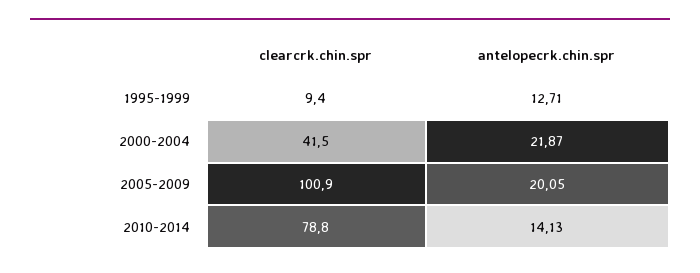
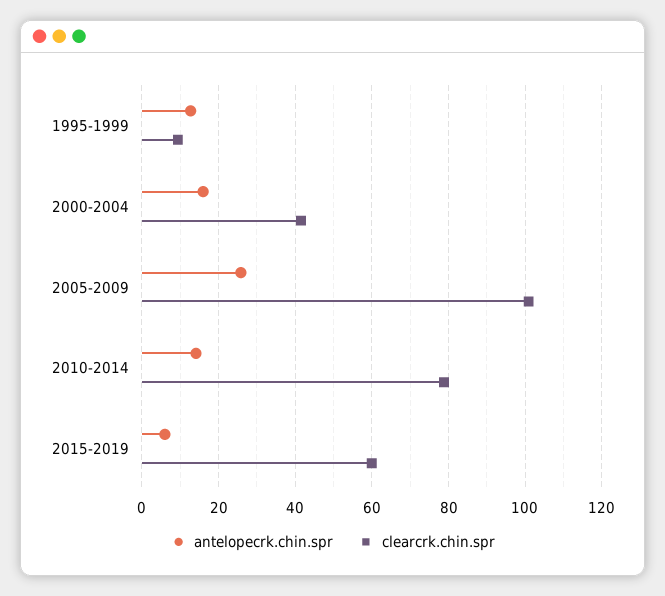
antelopecrk.chin.spr, 2000-2004: 21.87 -> 16
antelopecrk.chin.spr, 2005-2009: 20.05 -> 26
antelopecrk.chin.spr, 2015-2019: none -> 6
clearcrk.chin.spr, 2015-2019: none -> 60

